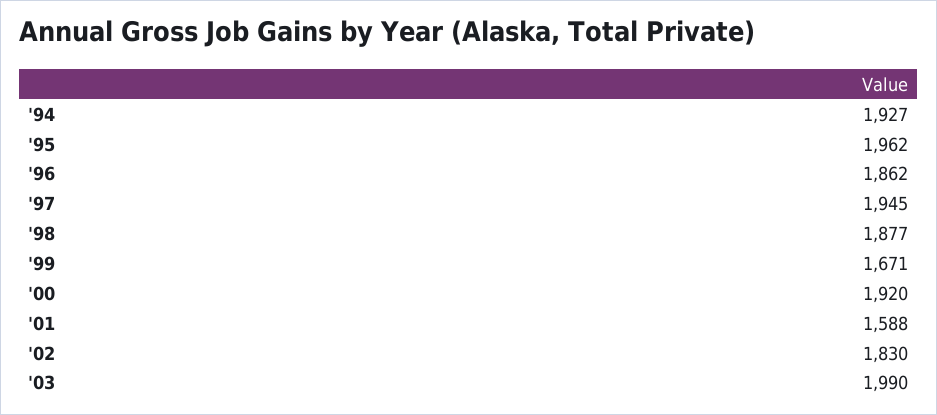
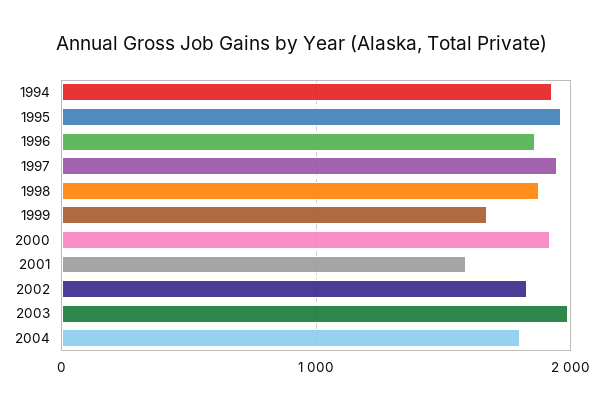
2004: none -> 1800

